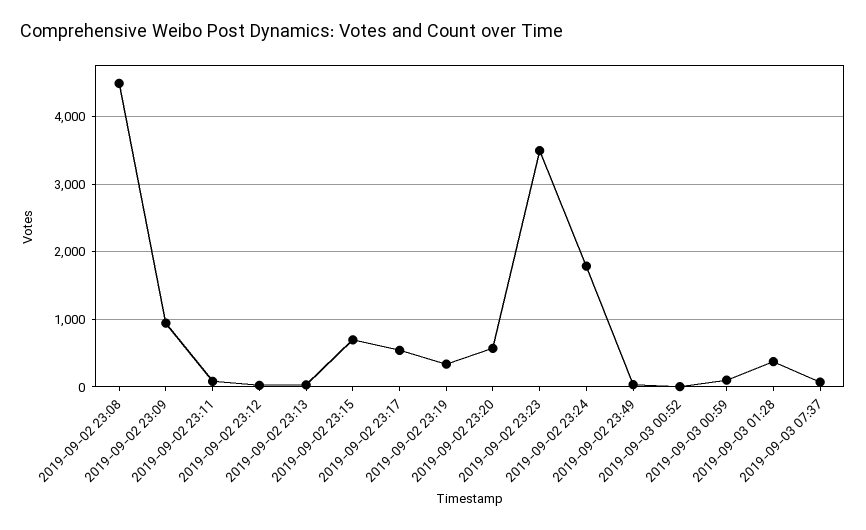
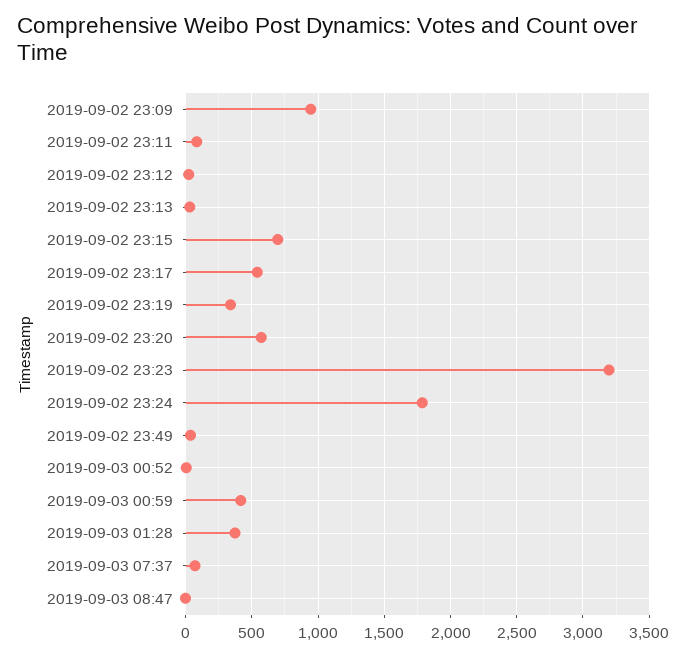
2019-09-02 23:08: 4500 -> none
2019-09-02 23:23: 3500 -> 3200
2019-09-03 00:59: 100 -> 400
2019-09-03 08:47: none -> 0

